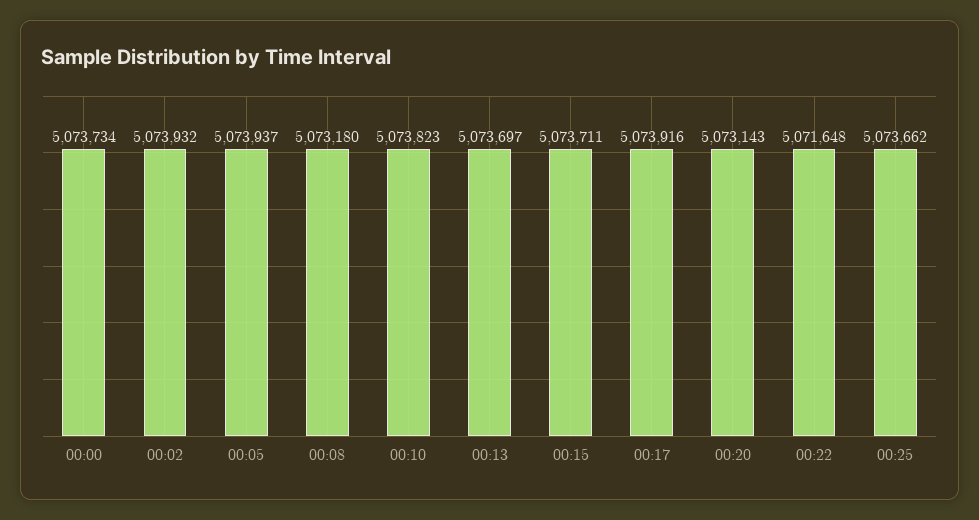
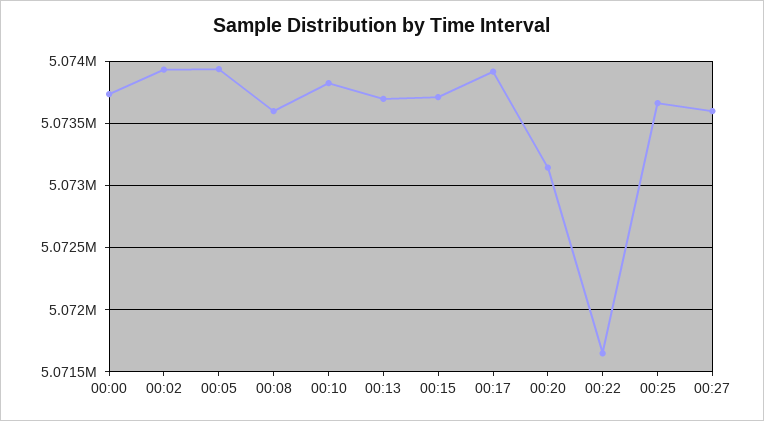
00:08: 5073180 -> 5073600
00:27: none -> 5073600

